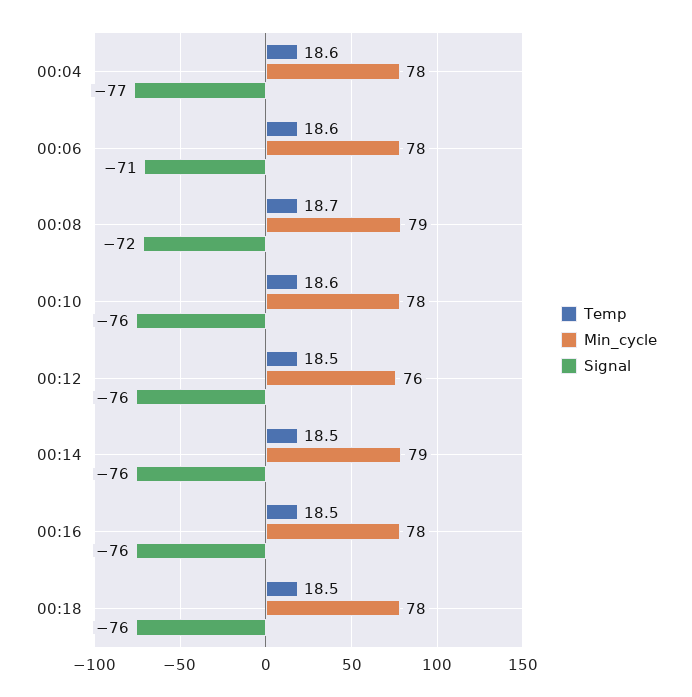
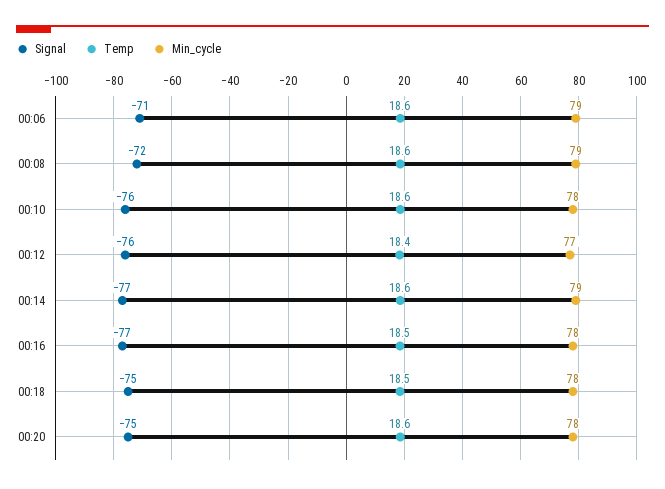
Temp, 00:04: 18.6 -> none
Min_cycle, 00:04: 78 -> none
Signal, 00:04: -77 -> none
Min_cycle, 00:06: 78 -> 79
Temp, 00:08: 18.7 -> 18.6
Temp, 00:12: 18.5 -> 18.4
Min_cycle, 00:12: 76 -> 77
Temp, 00:14: 18.5 -> 18.6
Signal, 00:14: -76 -> -77
Signal, 00:16: -76 -> -77
Signal, 00:18: -76 -> -75
Signal, 00:20: none -> -75
Temp, 00:20: none -> 18.6
Min_cycle, 00:20: none -> 78

